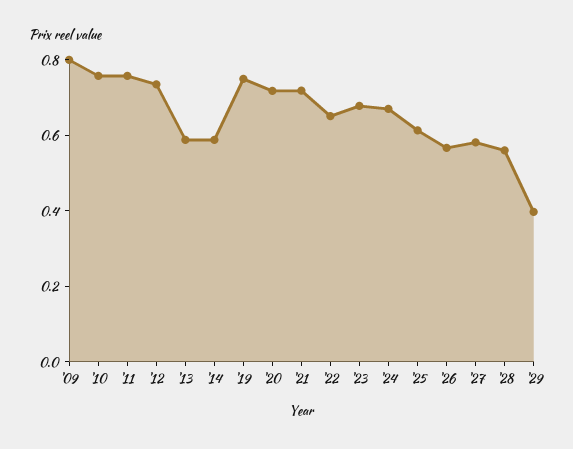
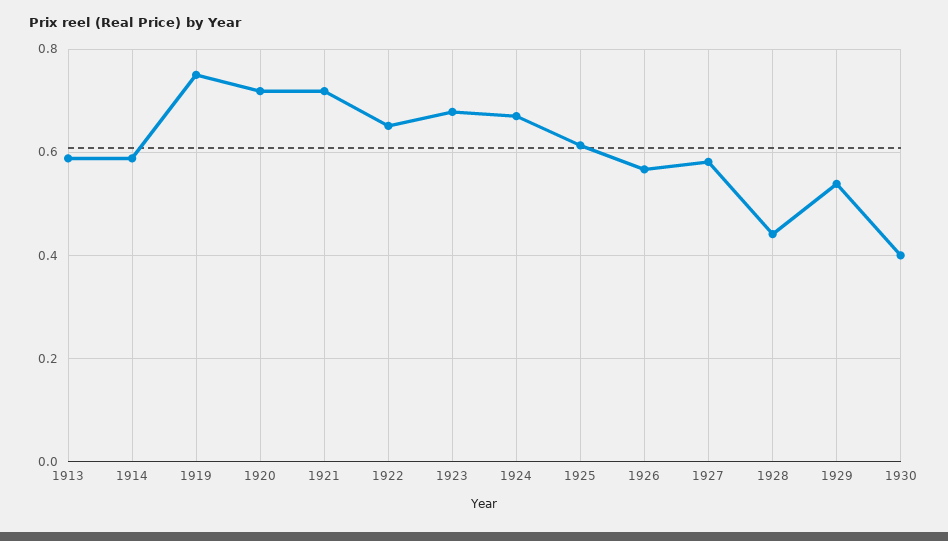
'09: 0.8 -> none
'10: 0.75 -> none
'11: 0.75 -> none
'12: 0.75 -> none
'28: 0.55 -> 0.44
'29: 0.4 -> 0.54
1930: none -> 0.4

